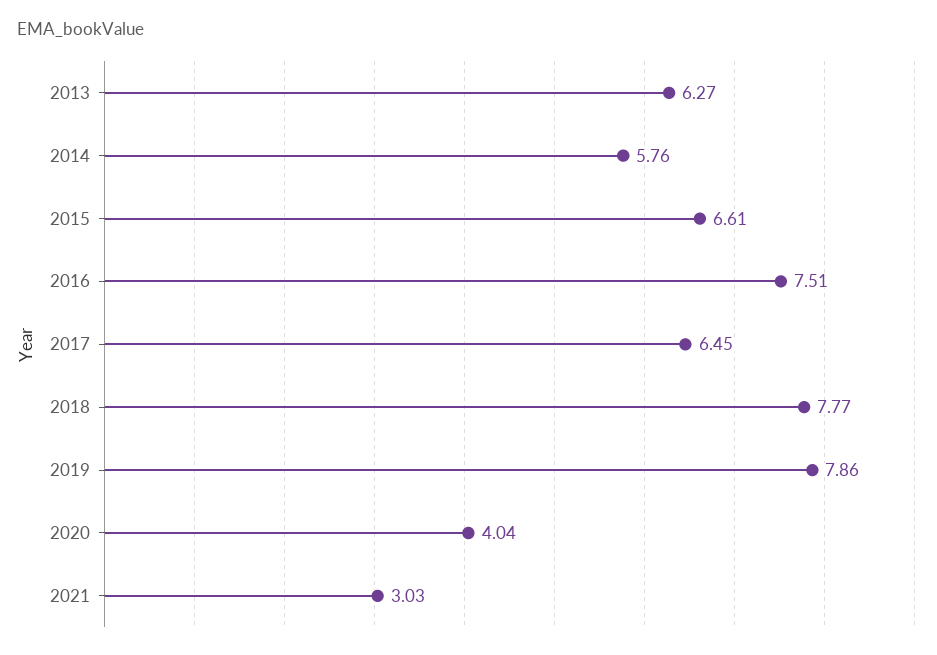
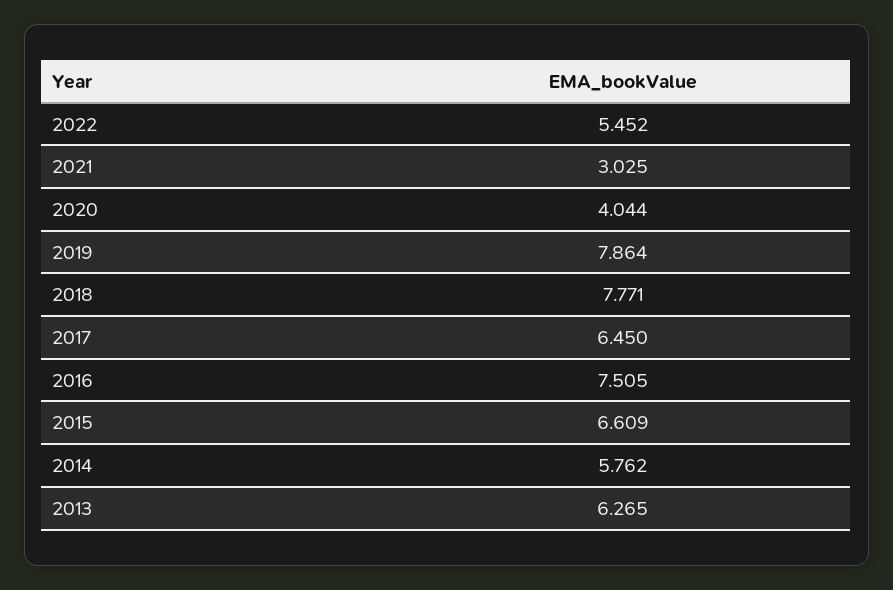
2022: none -> 5.452

